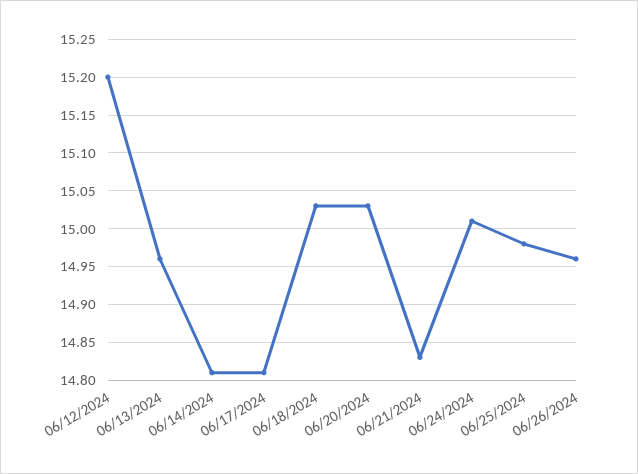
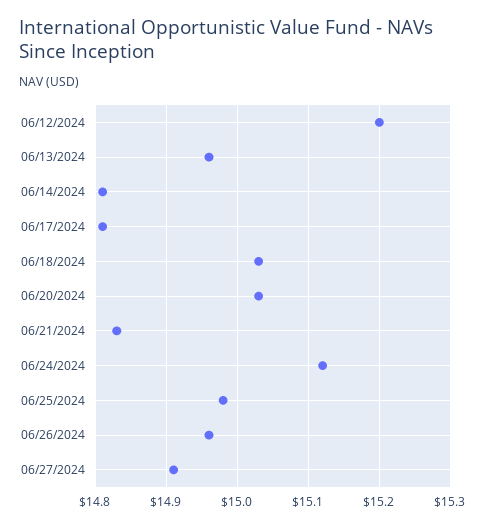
06/24/2024: 15.01 -> 15.12
06/27/2024: none -> 14.91

